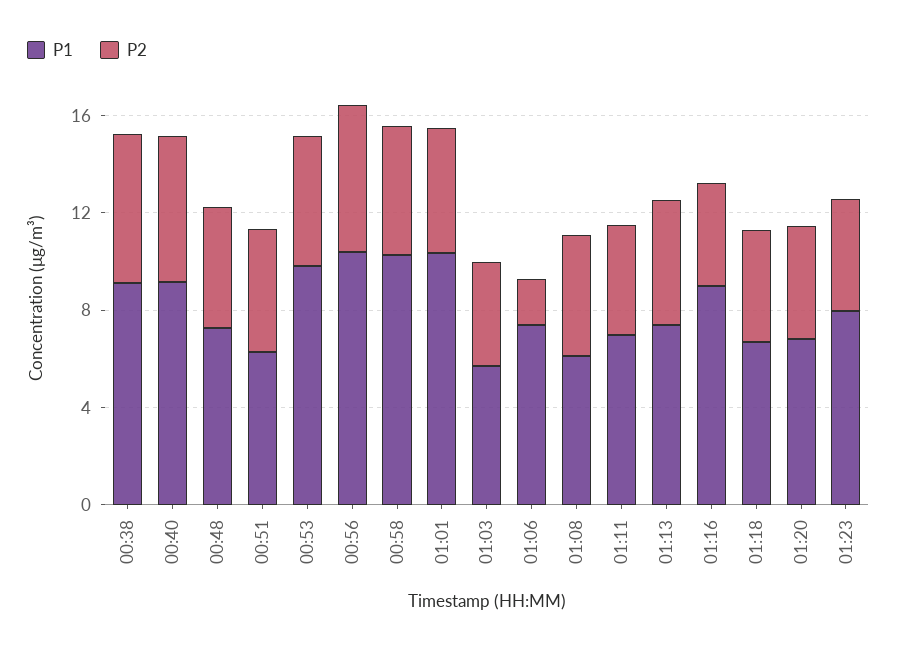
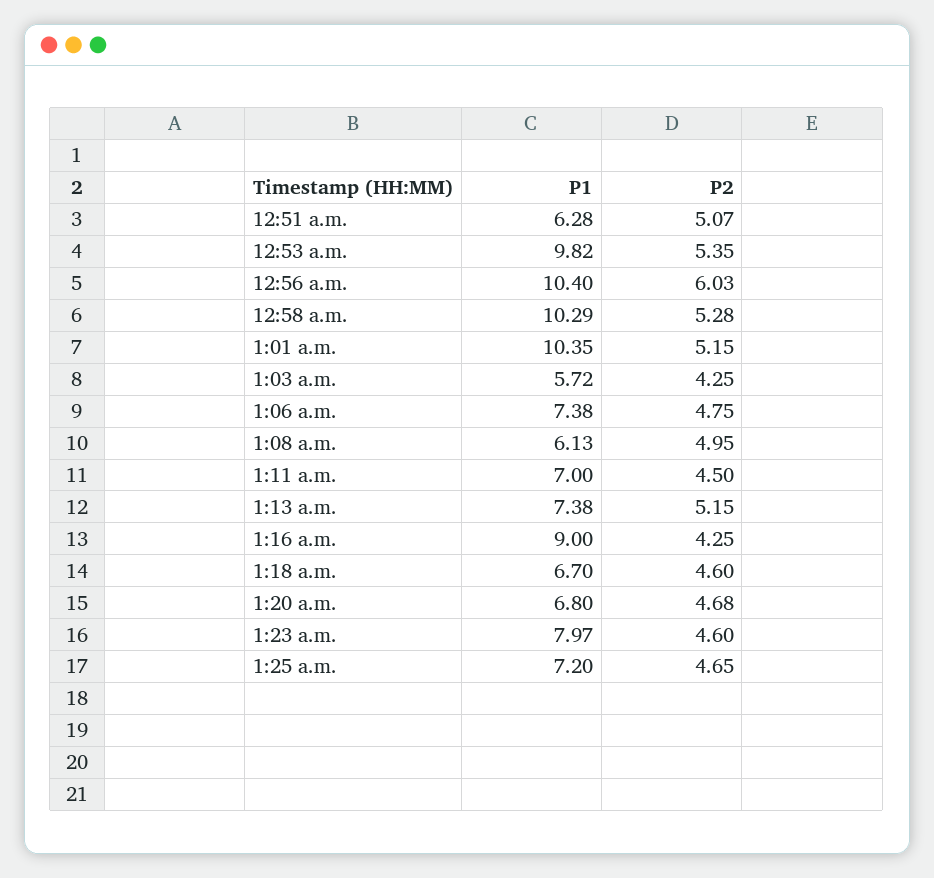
P1, 00:38: 9 -> none
P2, 00:38: 6 -> none
P1, 00:40: 9 -> none
P2, 00:40: 6 -> none
P1, 00:48: 7 -> none
P2, 00:48: 5 -> none
P2, 01:06: 2 -> 4.75
P1, 1:25 a.m.: none -> 7.2
P2, 1:25 a.m.: none -> 4.65

